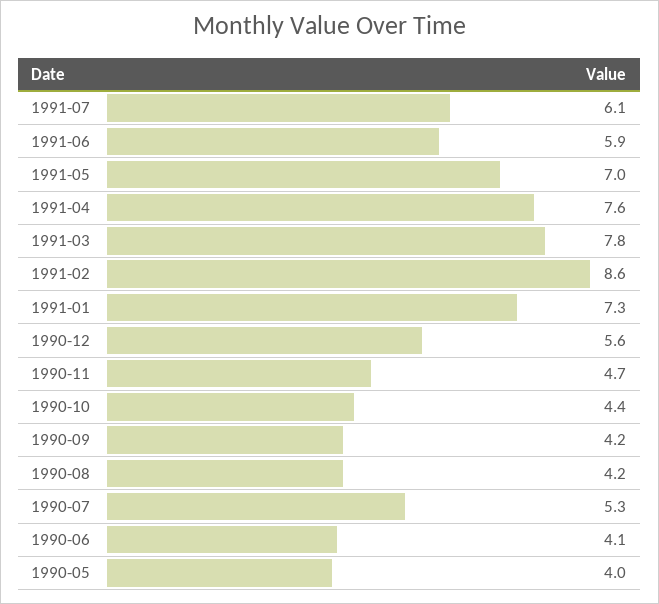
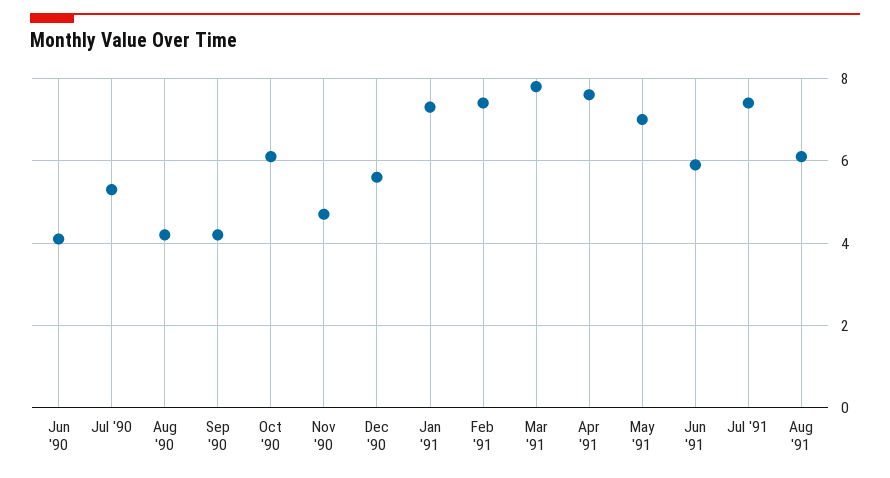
1991-07: 6.1 -> 7.5
1991-02: 8.6 -> 7.5
1990-10: 4.4 -> 6
1990-05: 4 -> none
Aug '91: none -> 6

